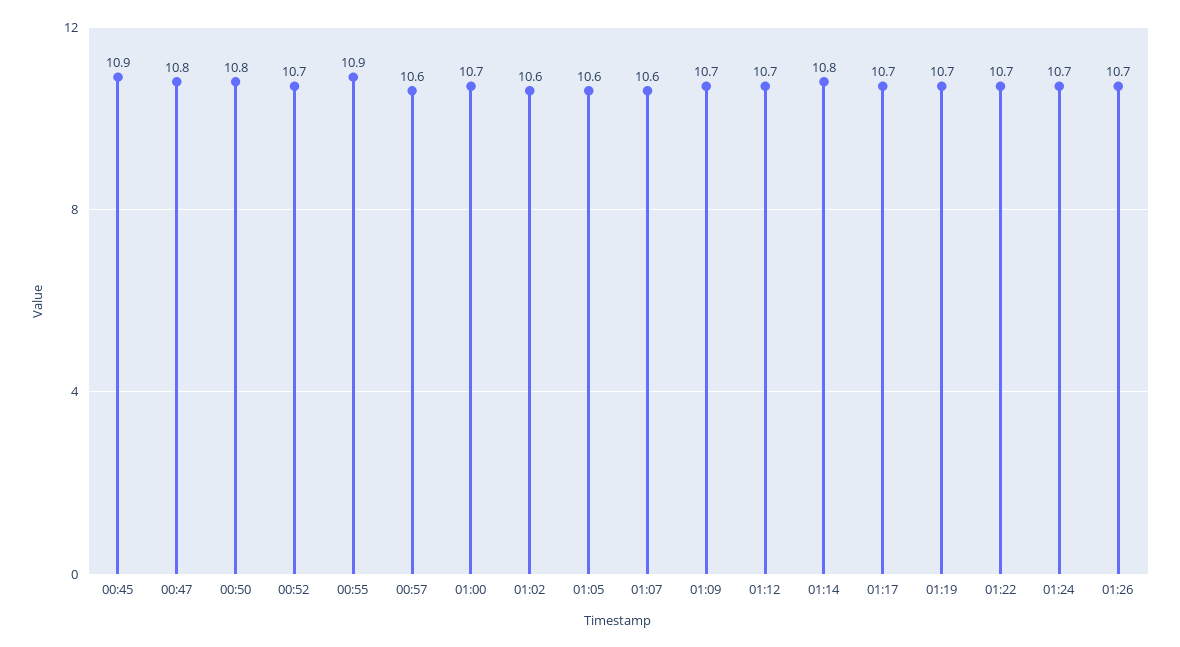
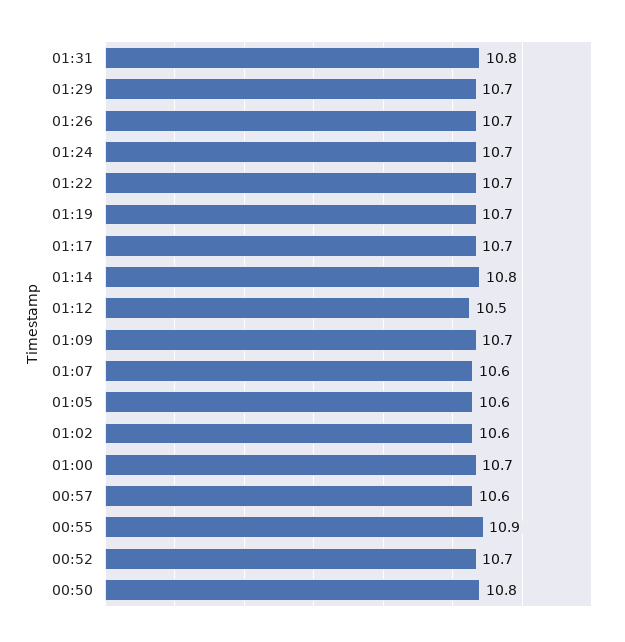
00:45: 10.9 -> none
00:47: 10.8 -> none
01:12: 10.7 -> 10.5
01:31: none -> 10.8
01:29: none -> 10.7

